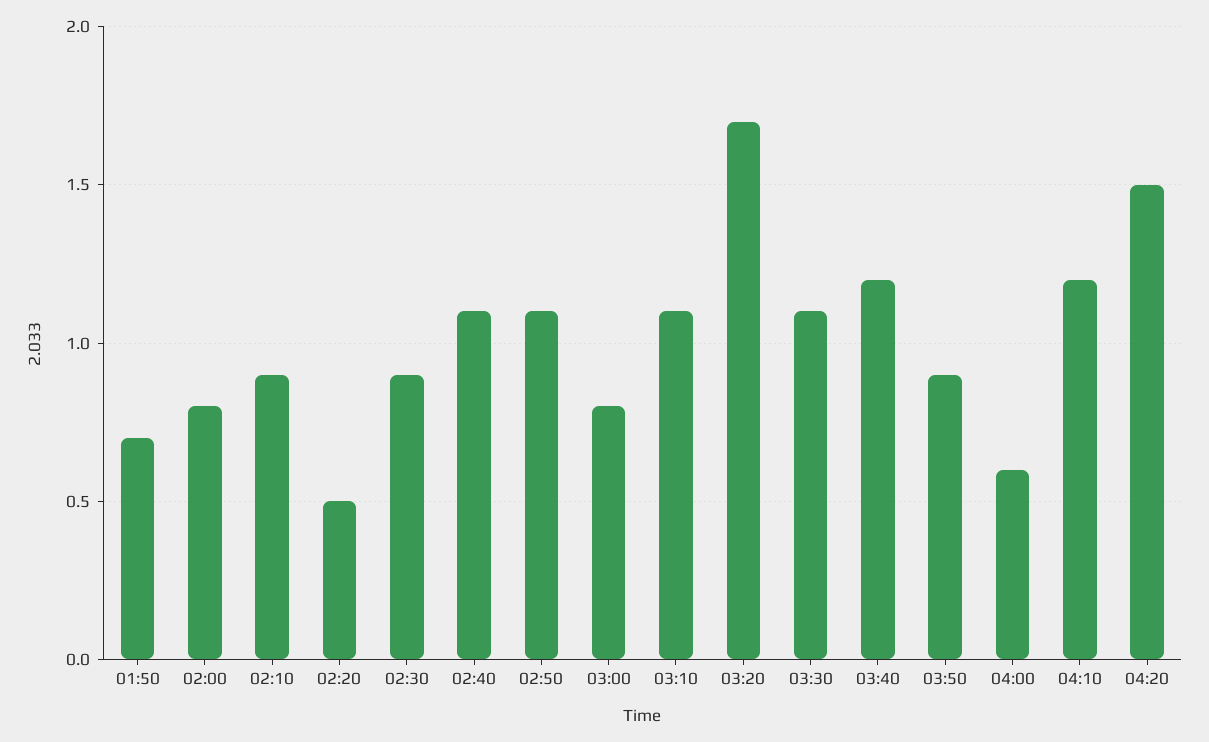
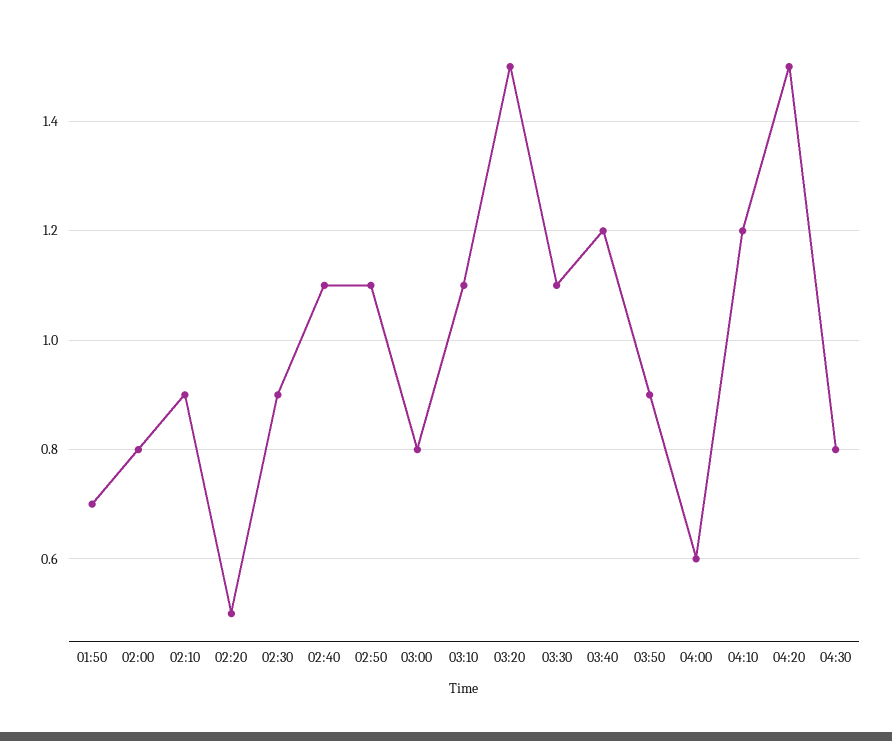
03:20: 1.7 -> 1.5
04:30: none -> 0.8

